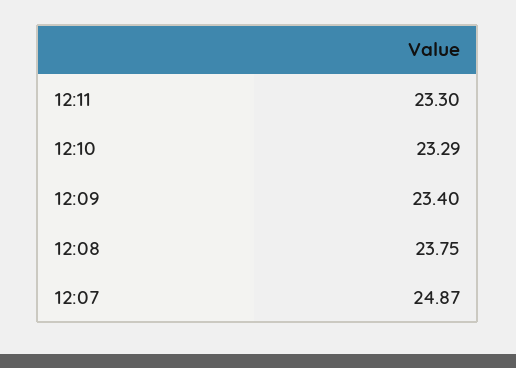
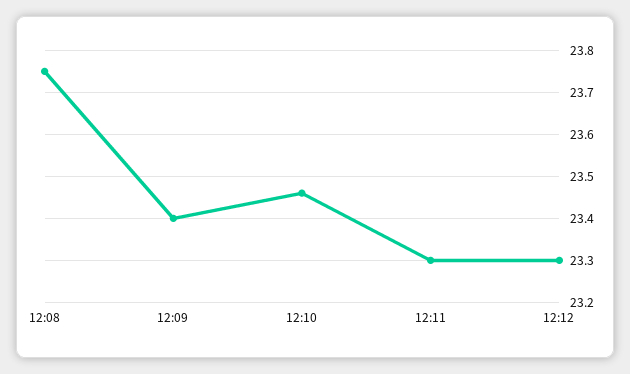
12:10: 23.29 -> 23.45
12:07: 24.87 -> none
12:12: none -> 23.3

